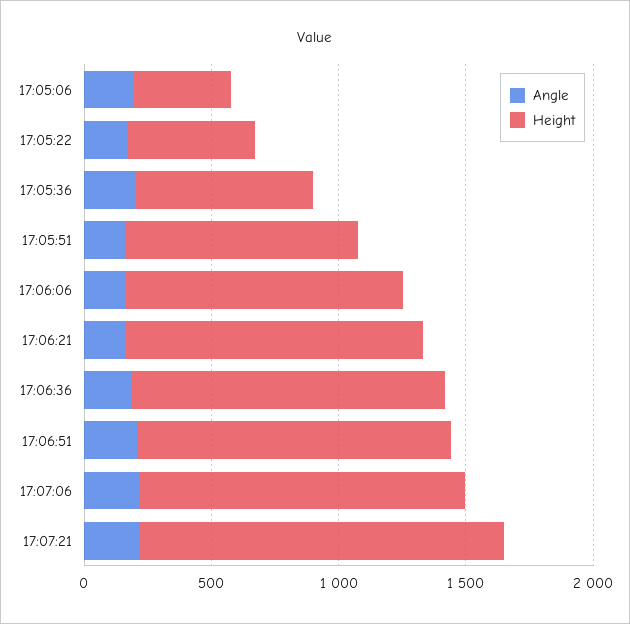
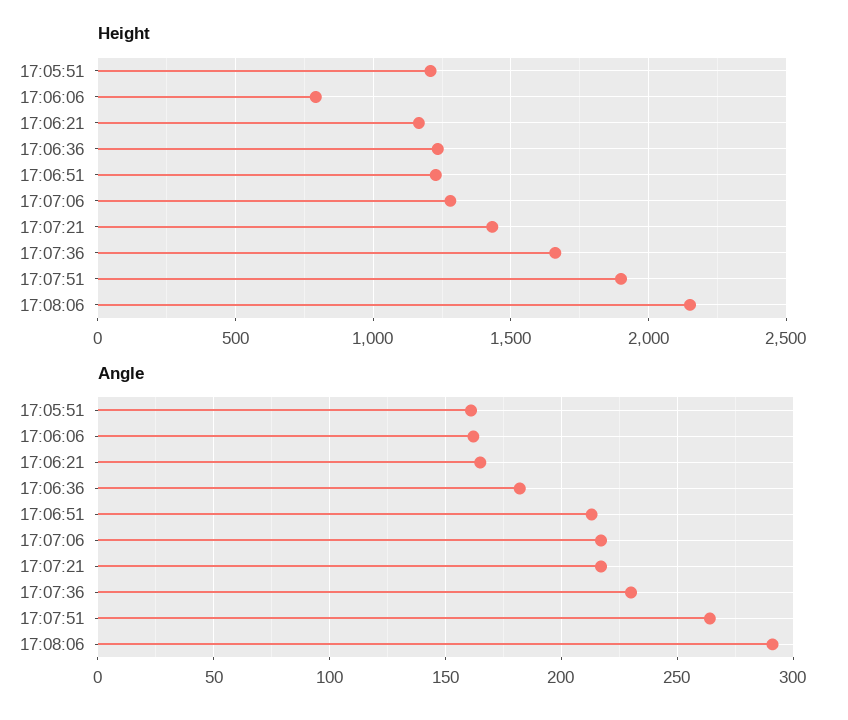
Angle, 17:05:06: 200 -> none
Height, 17:05:06: 400 -> none
Angle, 17:05:22: 200 -> none
Height, 17:05:22: 500 -> none
Angle, 17:05:36: 200 -> none
Height, 17:05:36: 700 -> none
Height, 17:05:51: 900 -> 1200
Height, 17:06:06: 1100 -> 800
Height, 17:07:36: none -> 1650
Height, 17:07:51: none -> 1900
Height, 17:08:06: none -> 2150
Angle, 17:07:36: none -> 230
Angle, 17:07:51: none -> 265
Angle, 17:08:06: none -> 290

